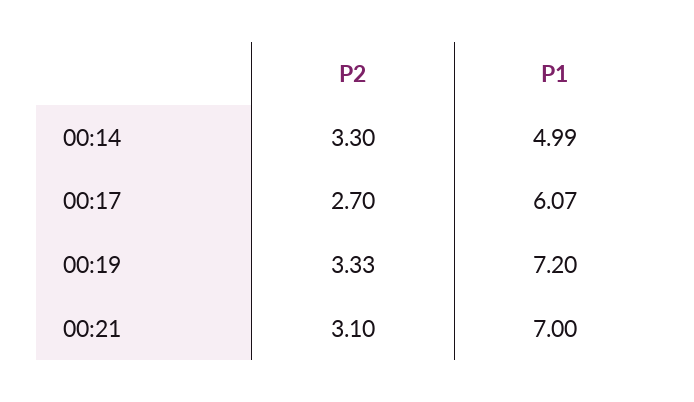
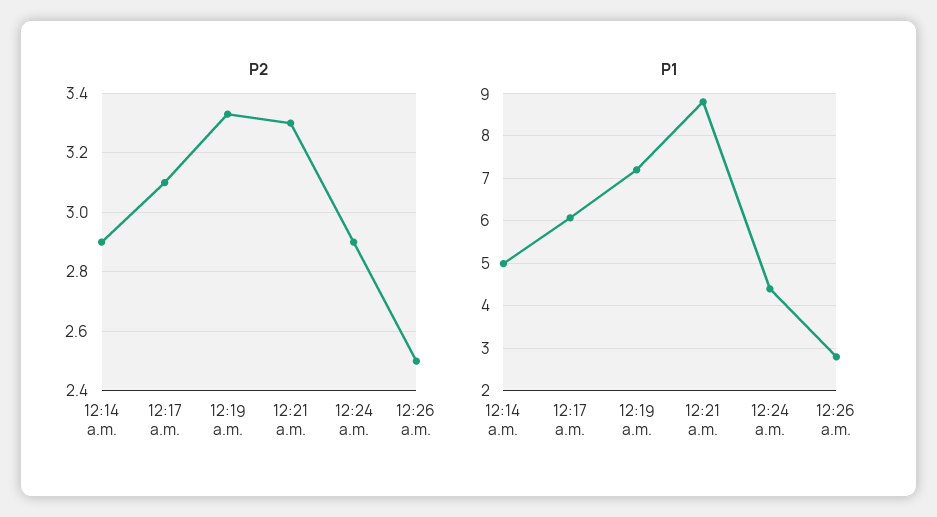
P2, 00:14: 3.3 -> 2.9
P2, 00:17: 2.7 -> 3.1
P2, 00:21: 3.1 -> 3.3
P1, 00:21: 7 -> 8.8
P2, 12:24 a.m.: none -> 2.9
P2, 12:26 a.m.: none -> 2.5
P1, 12:24 a.m.: none -> 4.4
P1, 12:26 a.m.: none -> 2.8

